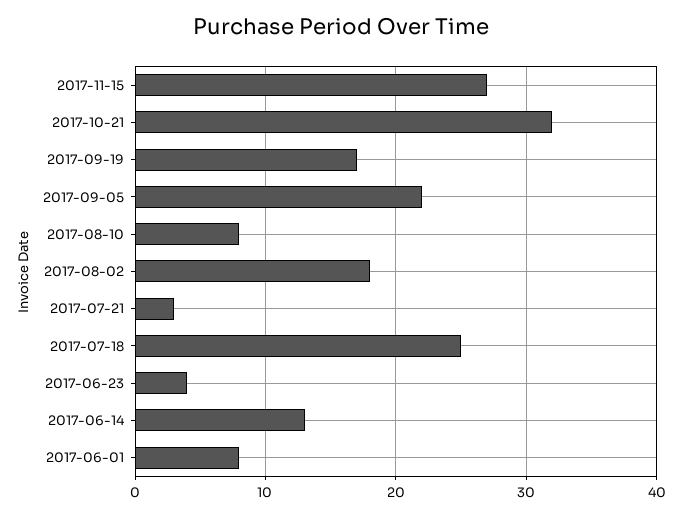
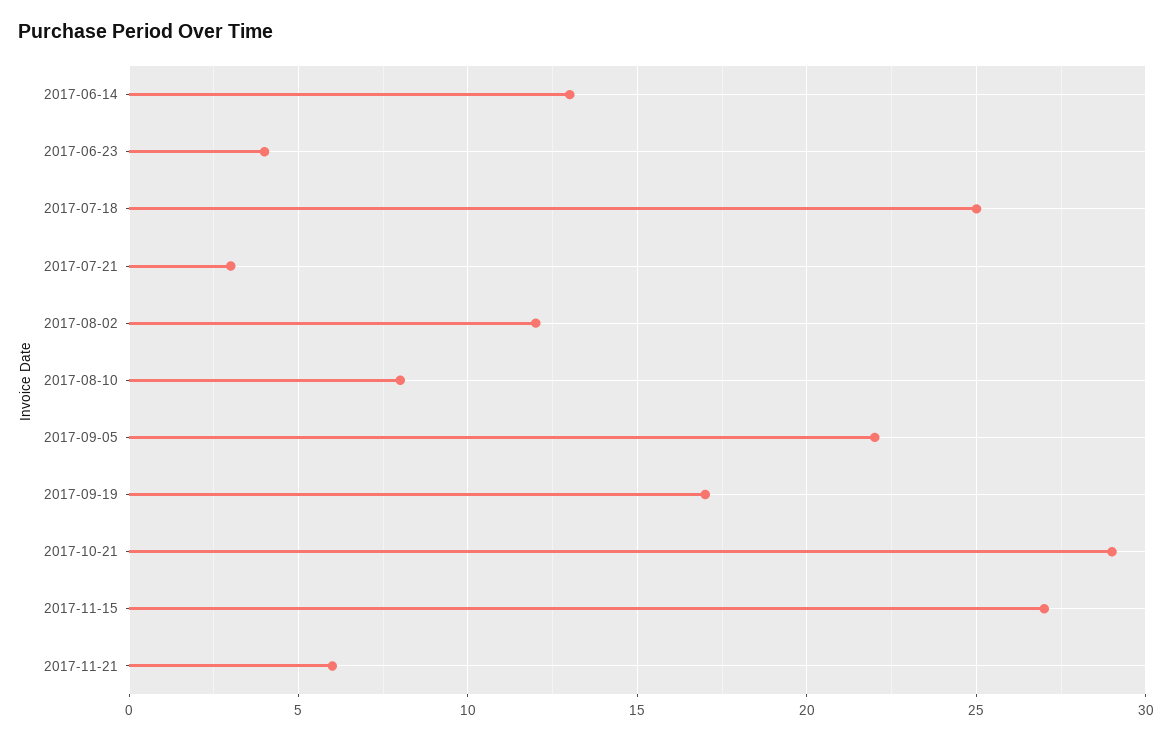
2017-10-21: 32 -> 29
2017-08-02: 18 -> 12
2017-06-01: 8 -> none
2017-11-21: none -> 6

